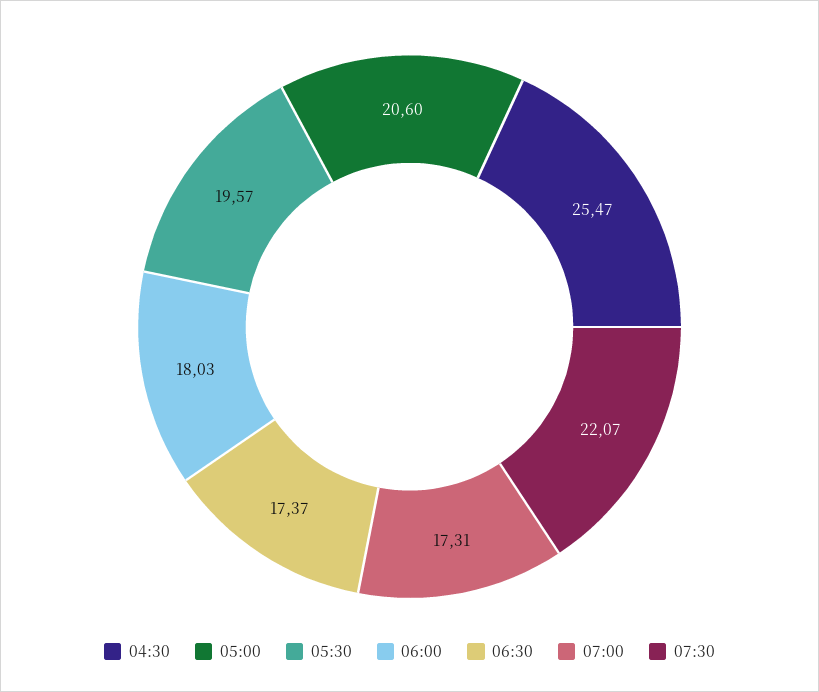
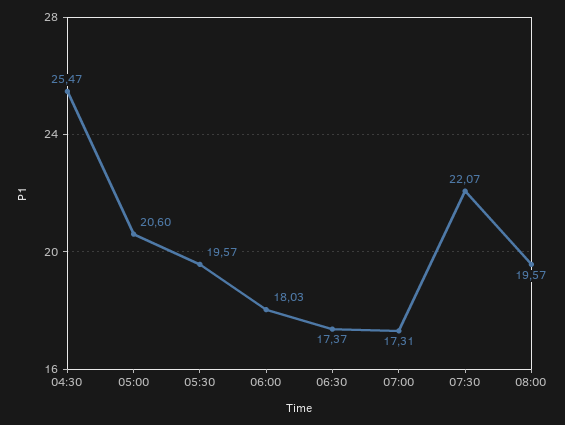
08:00: none -> 19.57

